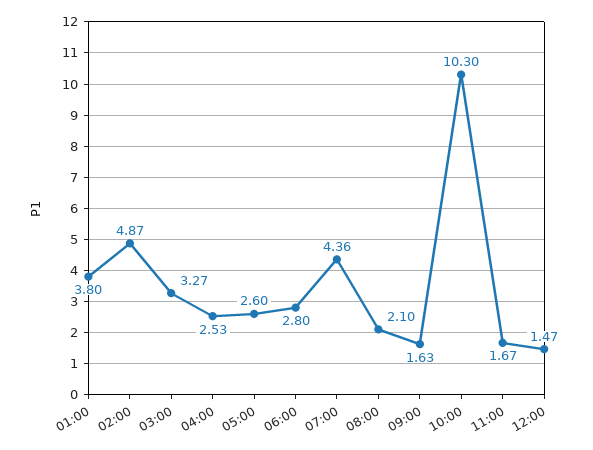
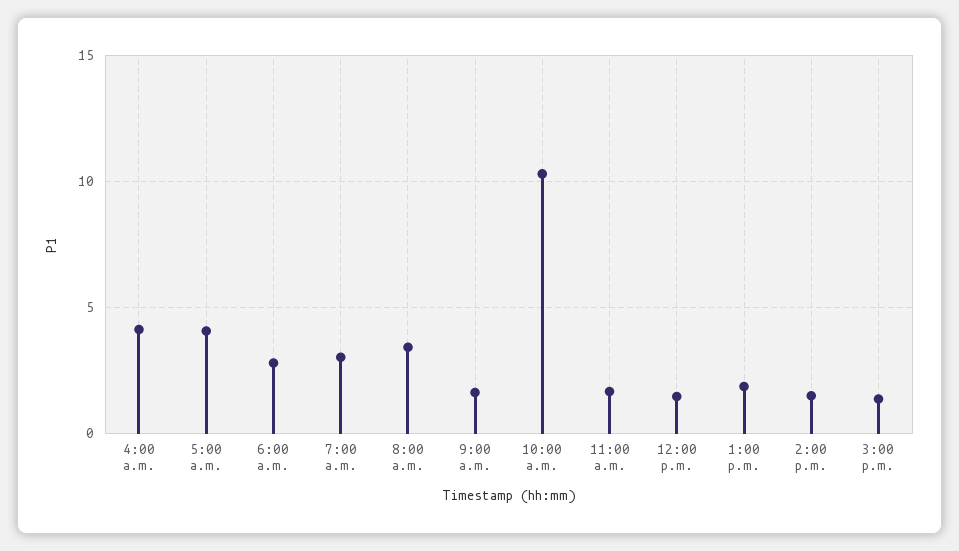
01:00: 3.8 -> none
02:00: 4.87 -> none
03:00: 3.27 -> none
04:00: 2.53 -> 4
05:00: 2.6 -> 4
07:00: 4.36 -> 3
08:00: 2.1 -> 3.5
1:00 p.m.: none -> 2
2:00 p.m.: none -> 1.5
3:00 p.m.: none -> 1.5

